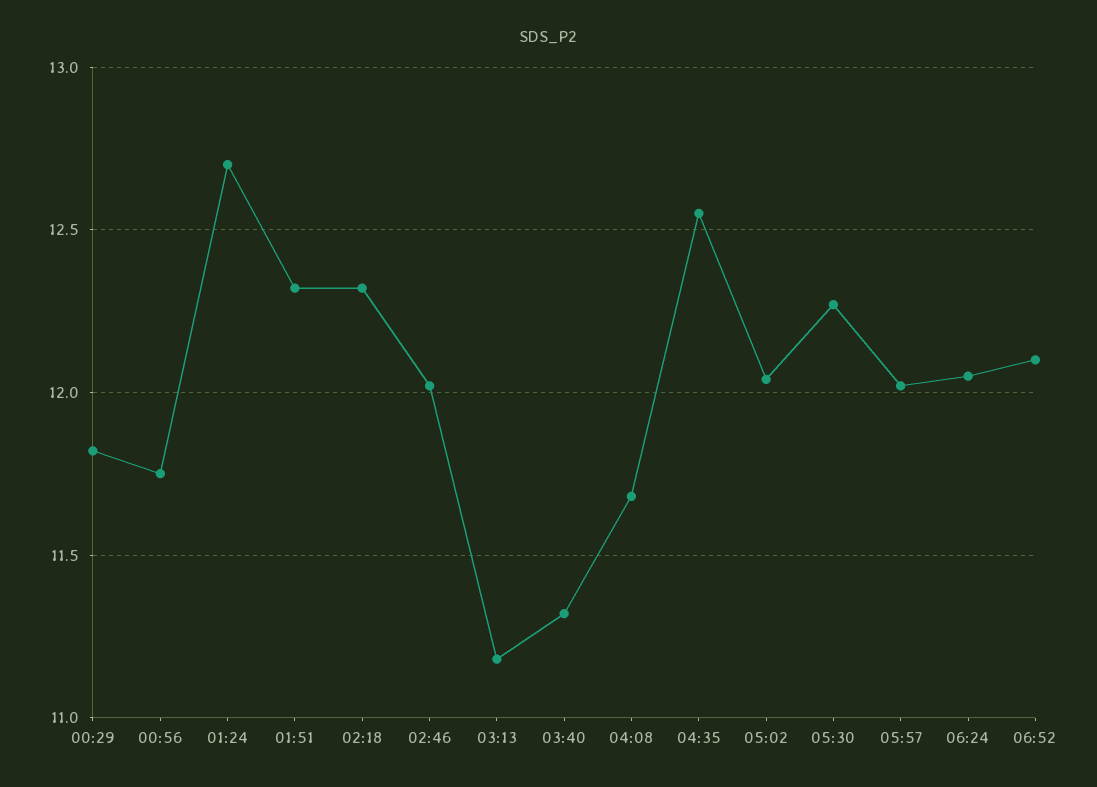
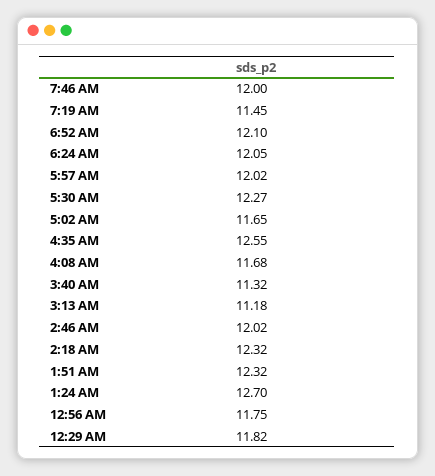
05:02: 12.05 -> 11.65
7:46 AM: none -> 12
7:19 AM: none -> 11.45

